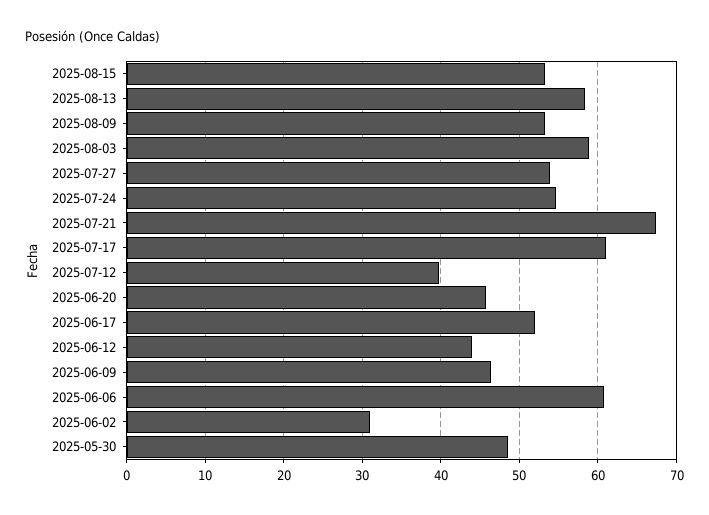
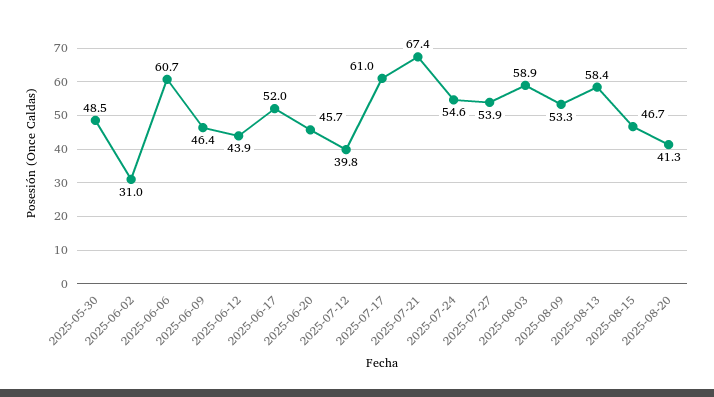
2025-08-15: 53 -> 46.7
2025-08-20: none -> 41.3

